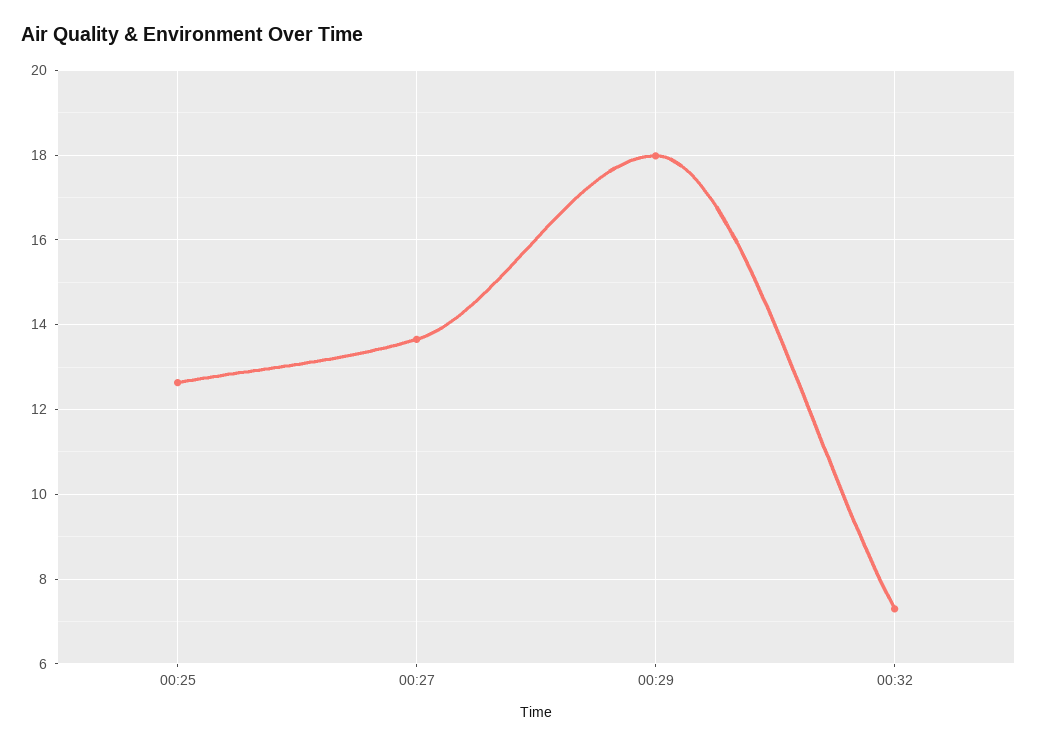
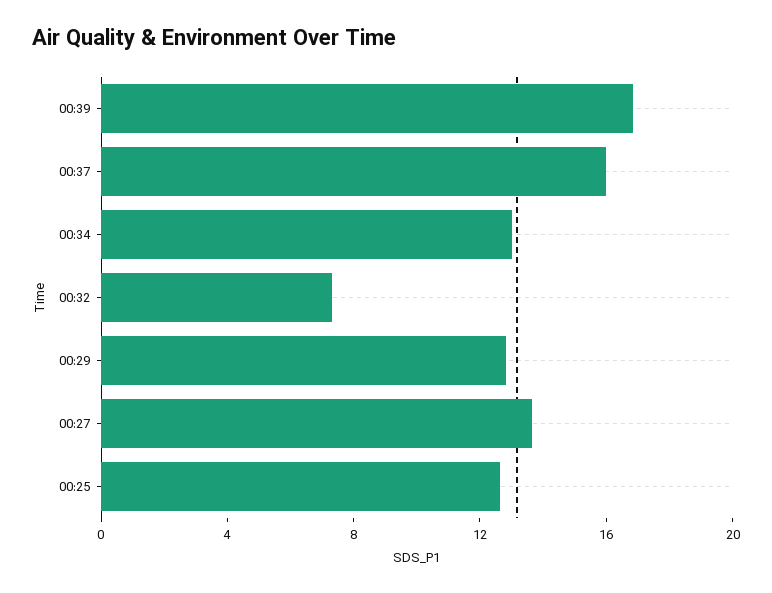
00:29: 18 -> 13
00:39: none -> 17
00:37: none -> 16
00:34: none -> 13

